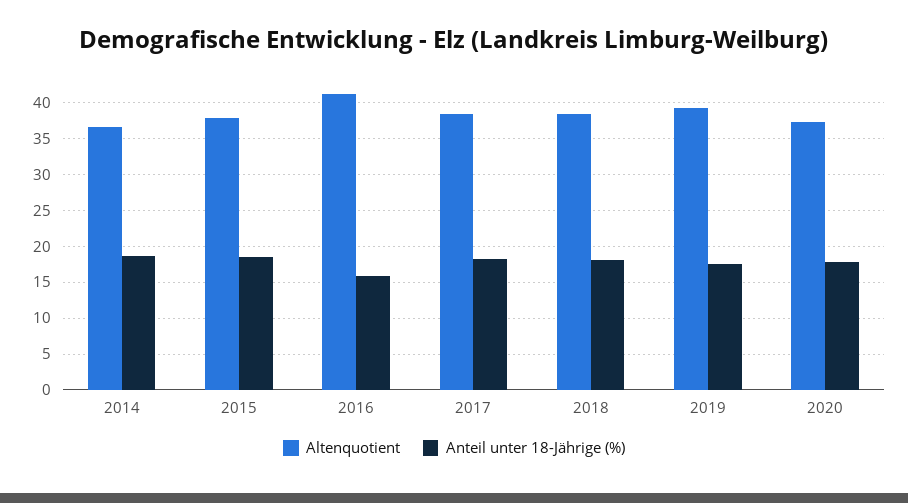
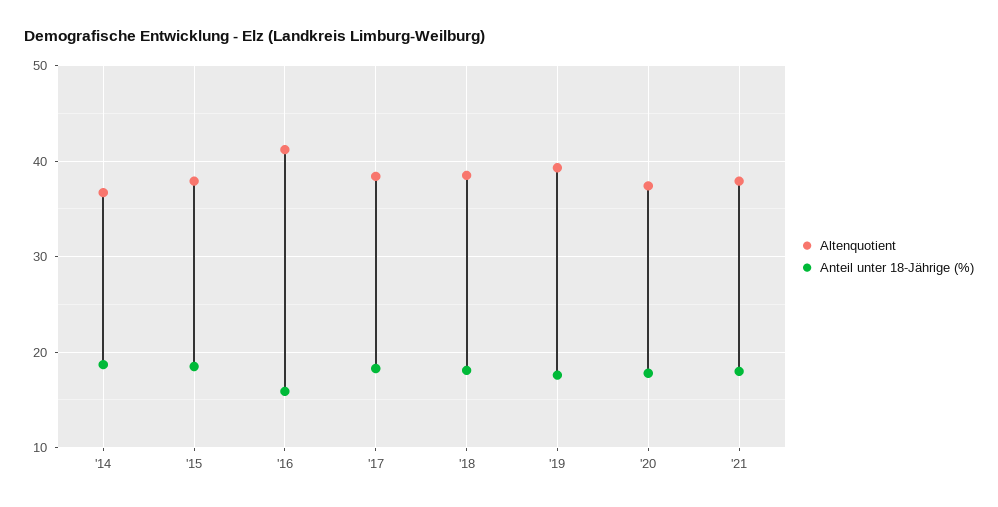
Altenquotient, '21: none -> 38
Anteil unter 18-Jährige (%), '21: none -> 18

